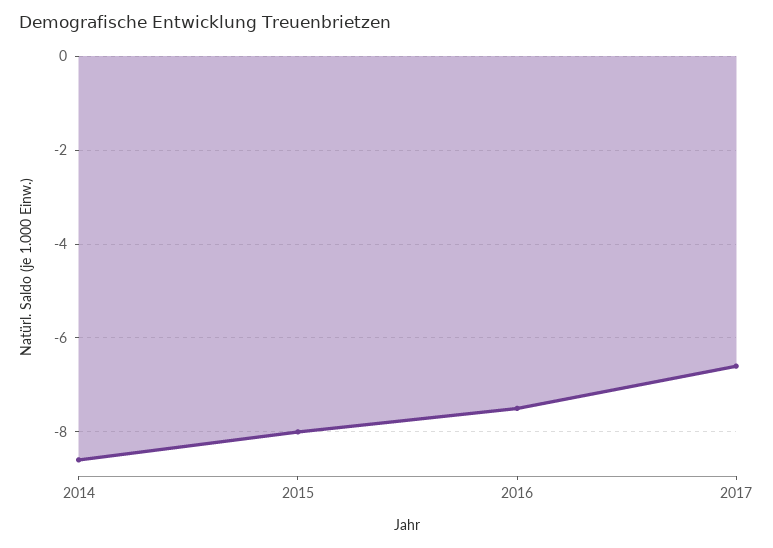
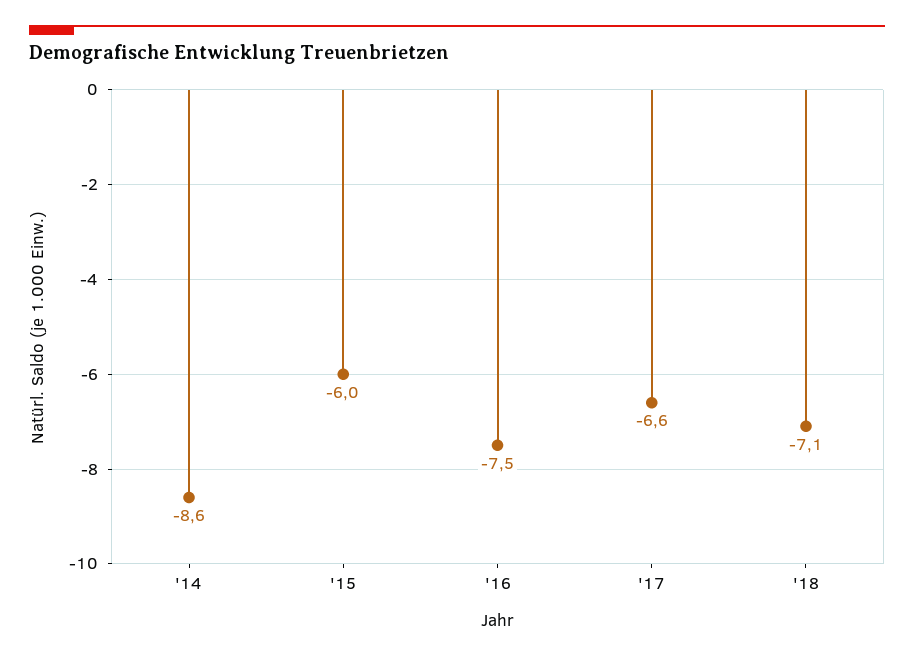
2015: -8 -> -6
'18: none -> -7.1

